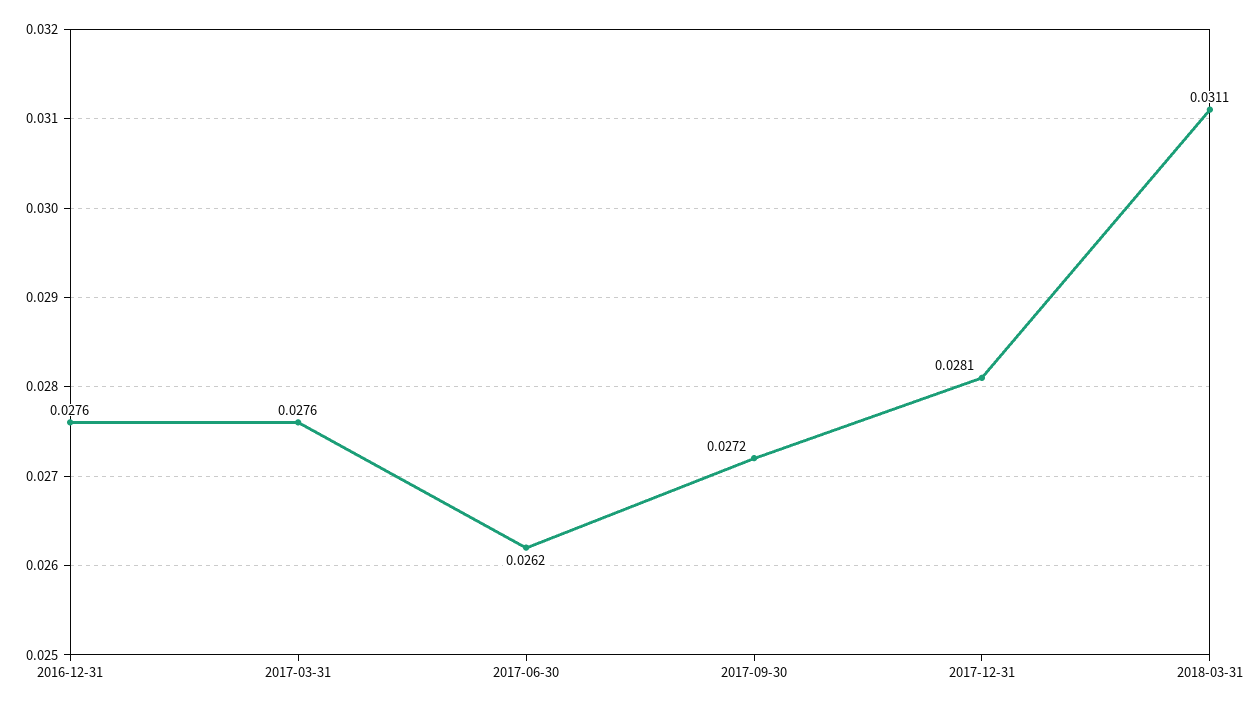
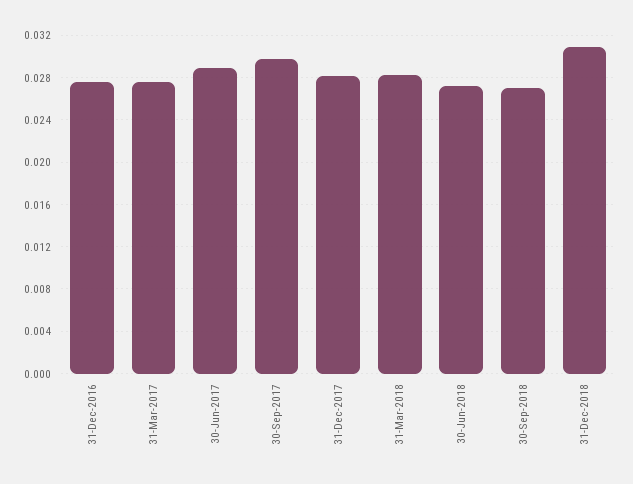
2017-06-30: 0.0262 -> 0.029
2017-09-30: 0.0272 -> 0.03
2018-03-31: 0.0311 -> 0.028
30-Jun-2018: none -> 0.027
30-Sep-2018: none -> 0.027
31-Dec-2018: none -> 0.031

